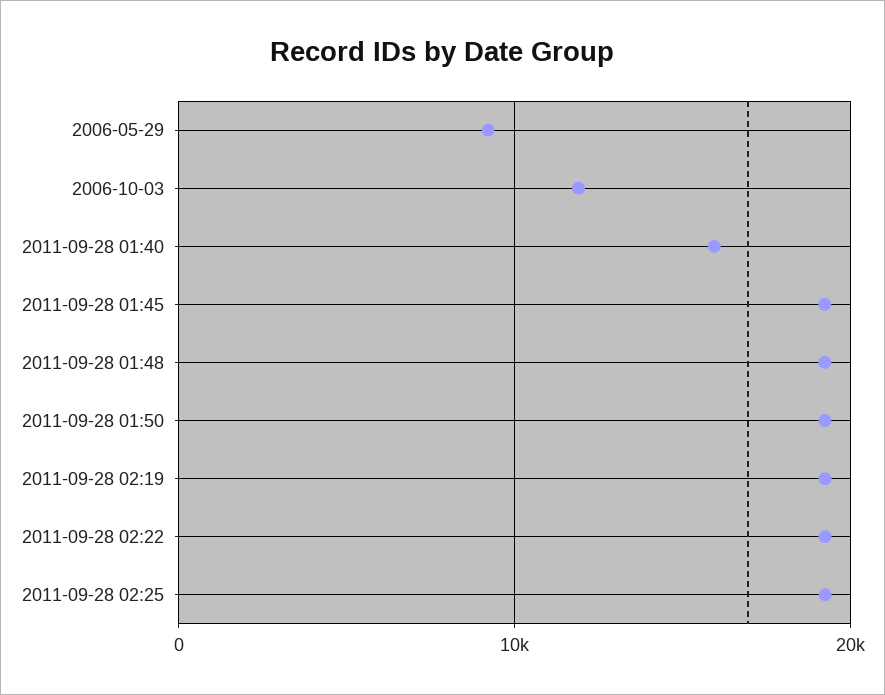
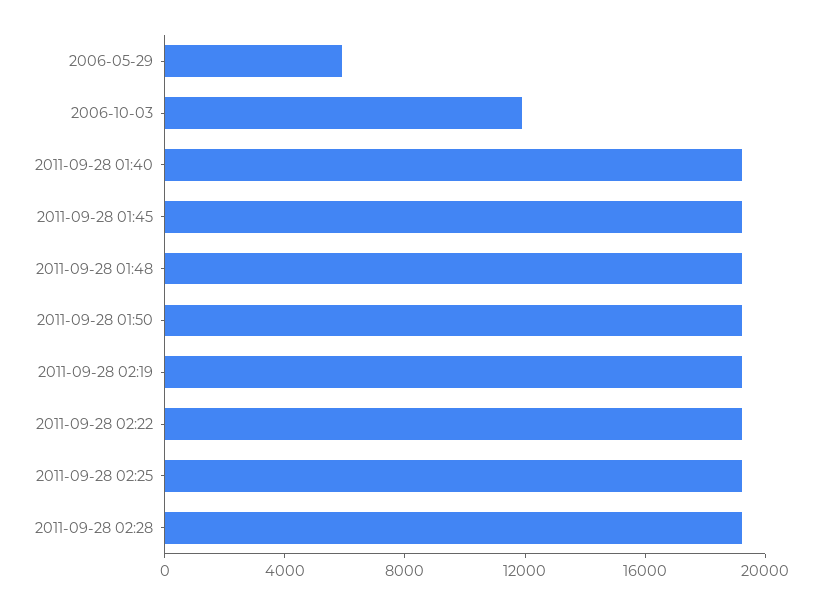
2006-05-29: 9000 -> 6000
2011-09-28 01:40: 16000 -> 19000
2011-09-28 02:28: none -> 19000

